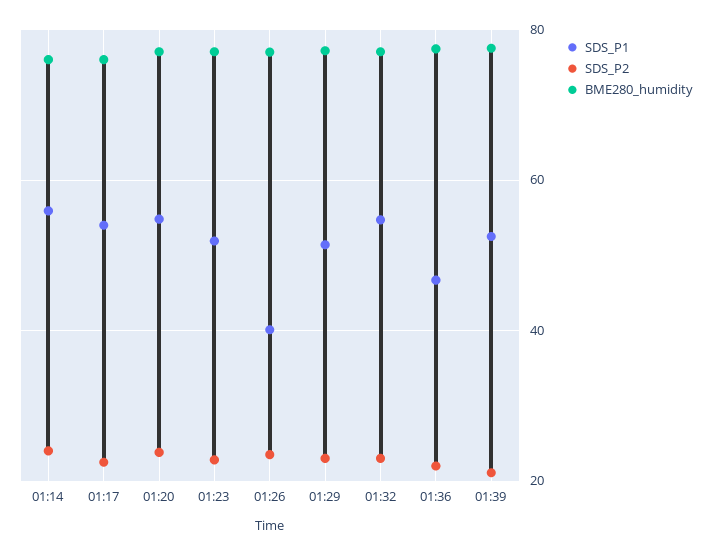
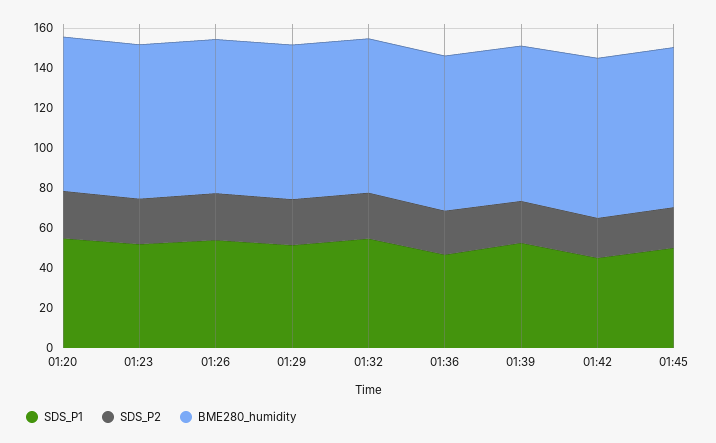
SDS_P1, 01:14: 56 -> none
SDS_P2, 01:14: 24 -> none
BME280_humidity, 01:14: 76 -> none
SDS_P1, 01:17: 54 -> none
SDS_P2, 01:17: 22 -> none
BME280_humidity, 01:17: 76 -> none
SDS_P1, 01:26: 40 -> 55
SDS_P1, 01:42: none -> 45
SDS_P2, 01:42: none -> 20
BME280_humidity, 01:42: none -> 80
SDS_P1, 01:45: none -> 50
SDS_P2, 01:45: none -> 20
BME280_humidity, 01:45: none -> 80

